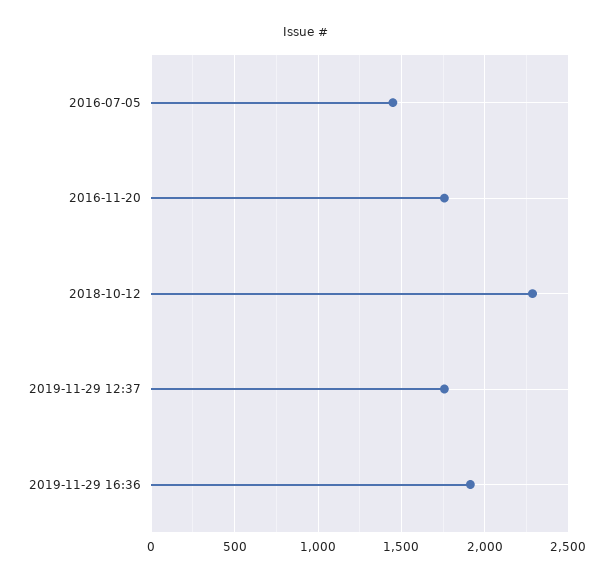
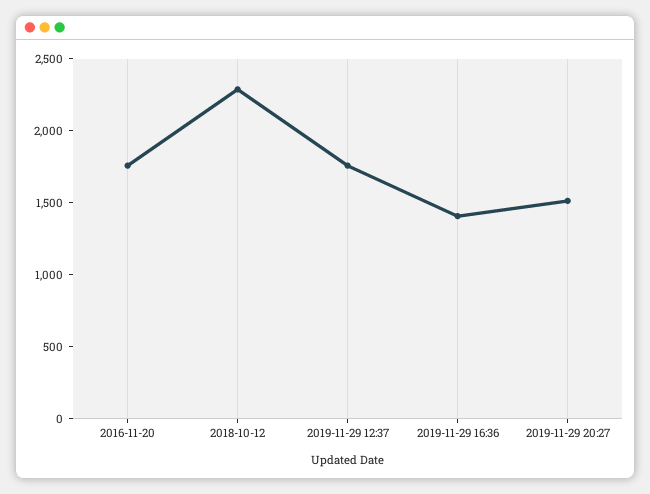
2016-07-05: 1450 -> none
2019-11-29 16:36: 1900 -> 1400
2019-11-29 20:27: none -> 1500

